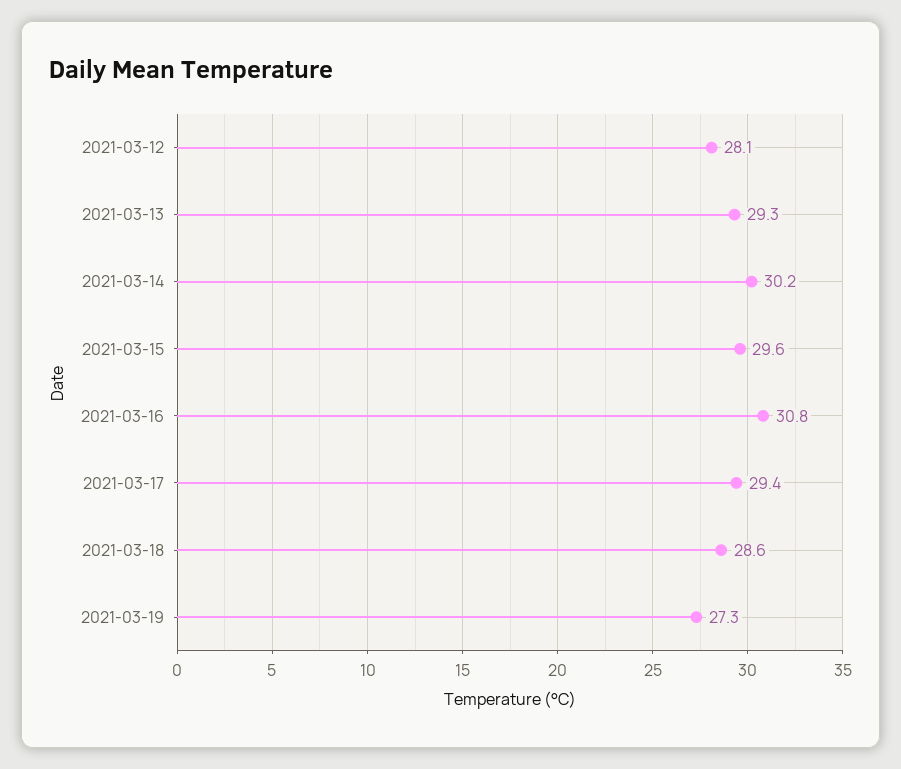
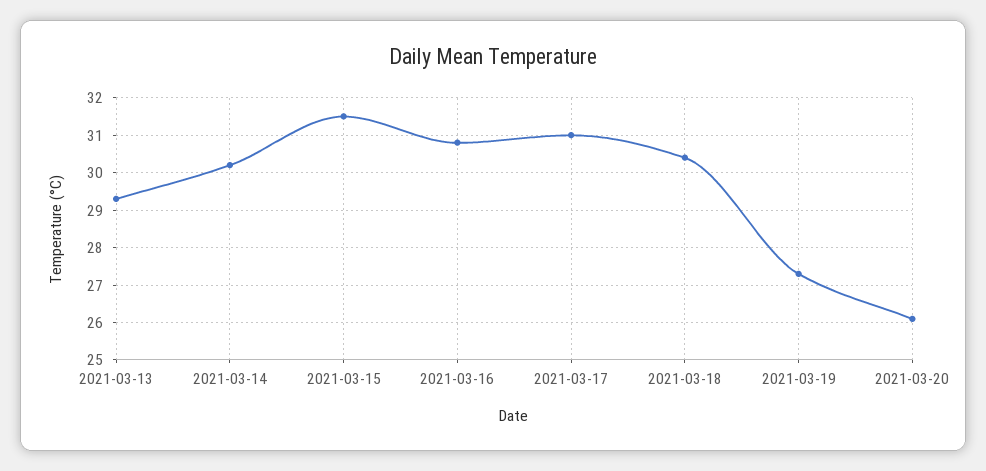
2021-03-12: 28.1 -> none
2021-03-15: 29.6 -> 31.5
2021-03-17: 29.4 -> 31
2021-03-18: 28.6 -> 30.5
2021-03-20: none -> 26

